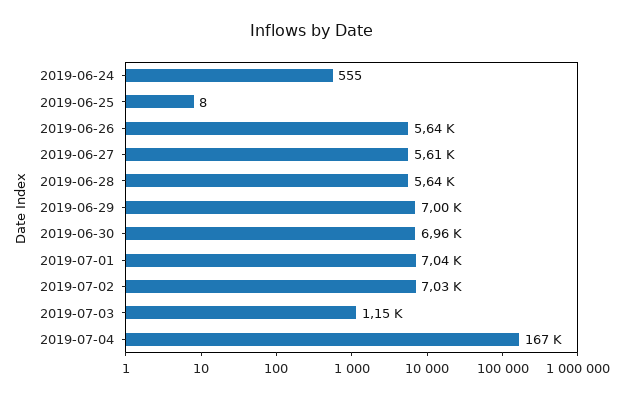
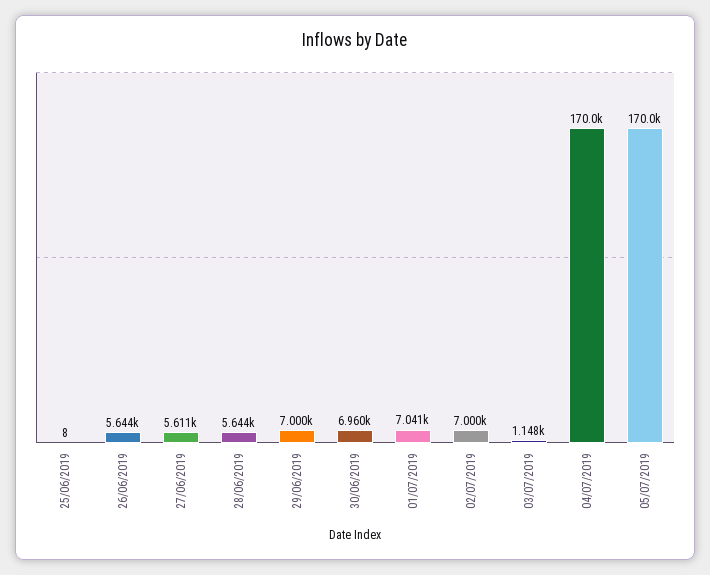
2019-06-24: 555 -> none
2019-07-02: 7030 -> 7000
2019-07-04: 167000 -> 170000
05/07/2019: none -> 170000

